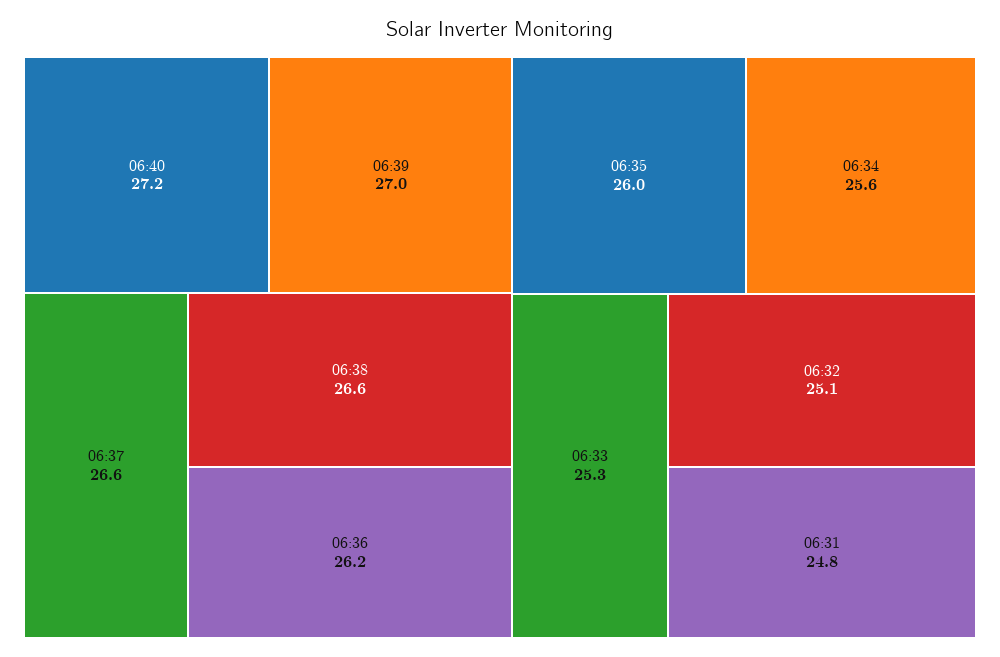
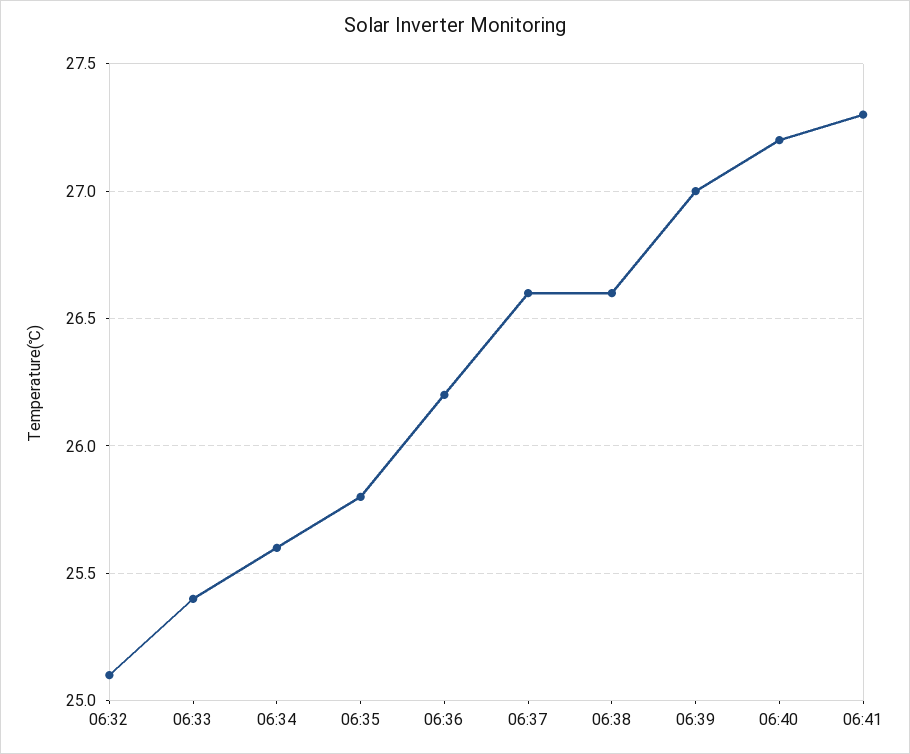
06:35: 26 -> 25.8
06:33: 25.3 -> 25.4
06:31: 24.8 -> none
06:41: none -> 27.3

